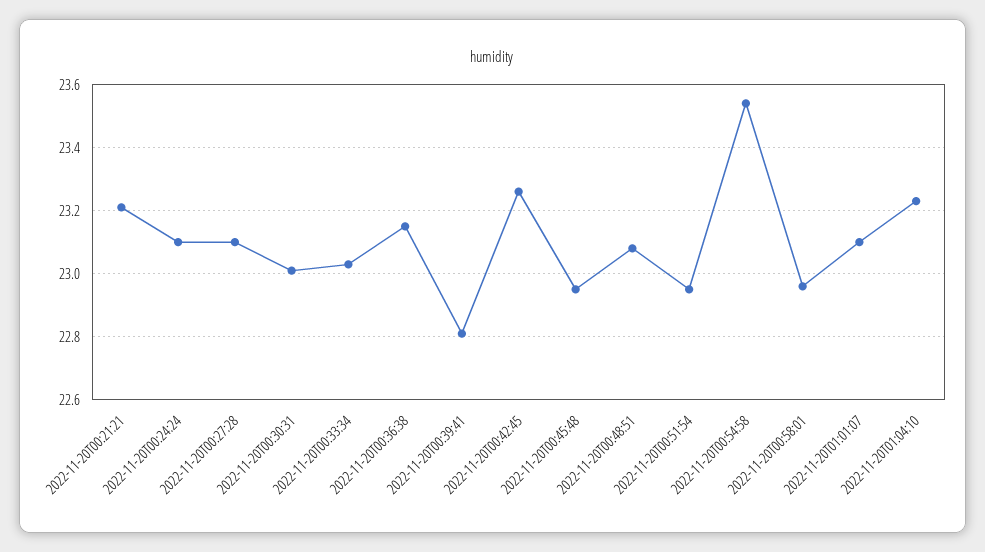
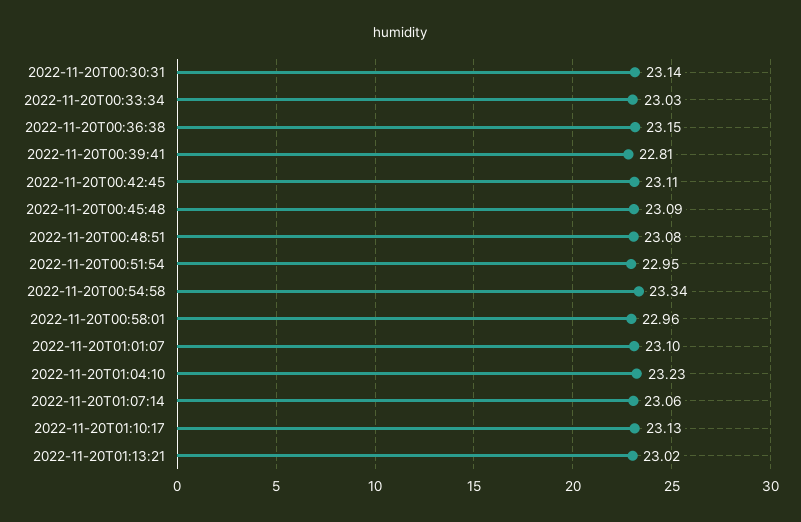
2022-11-20T00:21:21: 23.2 -> none
2022-11-20T00:24:24: 23.1 -> none
2022-11-20T00:27:28: 23.1 -> none
2022-11-20T00:30:31: 23 -> 23.14
2022-11-20T00:42:45: 23.25 -> 23.11
2022-11-20T00:45:48: 22.95 -> 23.09
2022-11-20T00:54:58: 23.55 -> 23.34
2022-11-20T01:07:14: none -> 23.06
2022-11-20T01:10:17: none -> 23.13
2022-11-20T01:13:21: none -> 23.02

